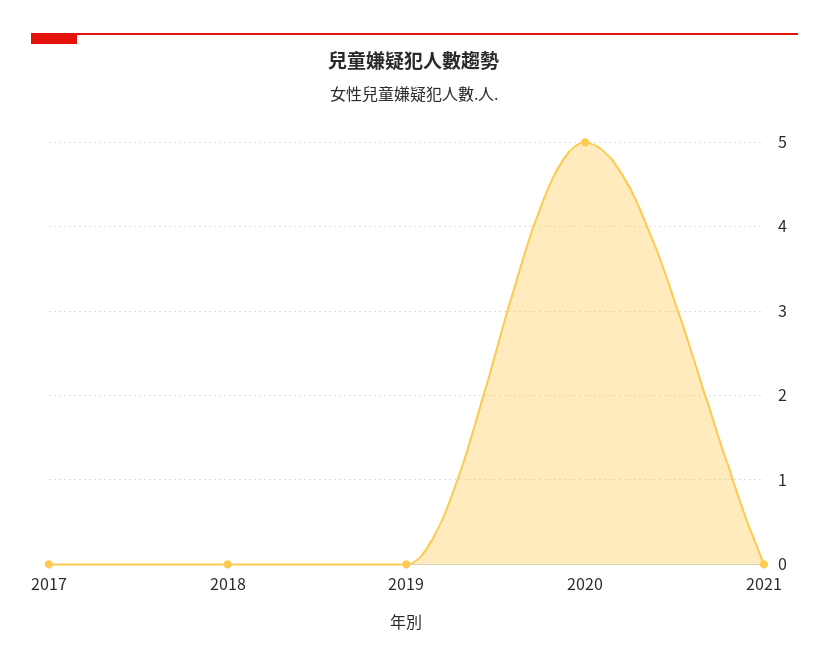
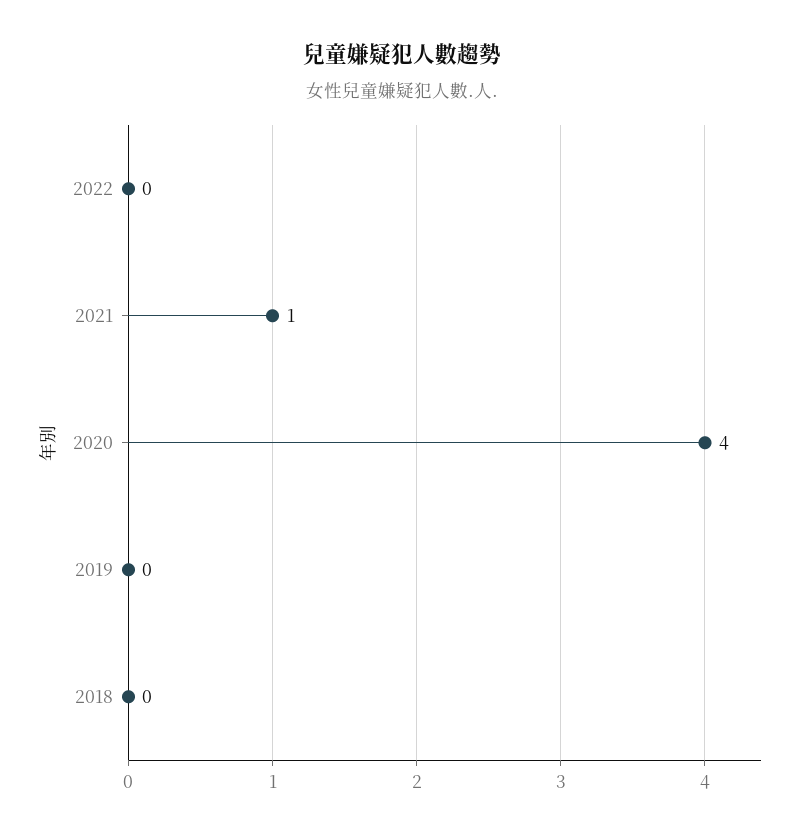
2017: 0 -> none
2020: 5 -> 4
2021: 0 -> 1
2022: none -> 0

